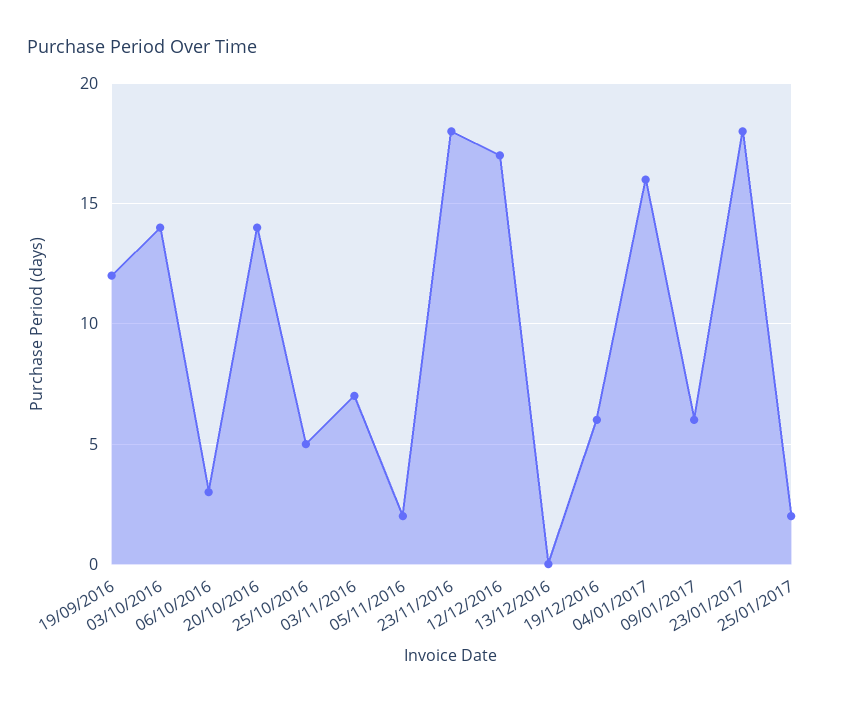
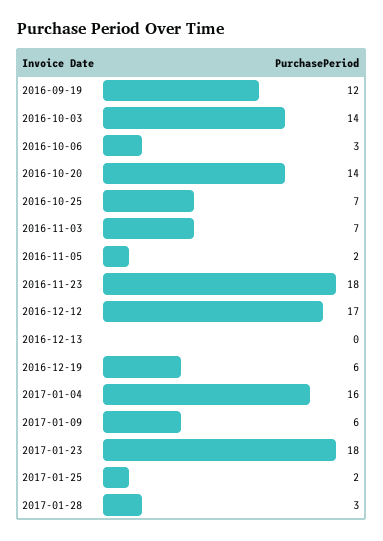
25/10/2016: 5 -> 7
2017-01-28: none -> 3

